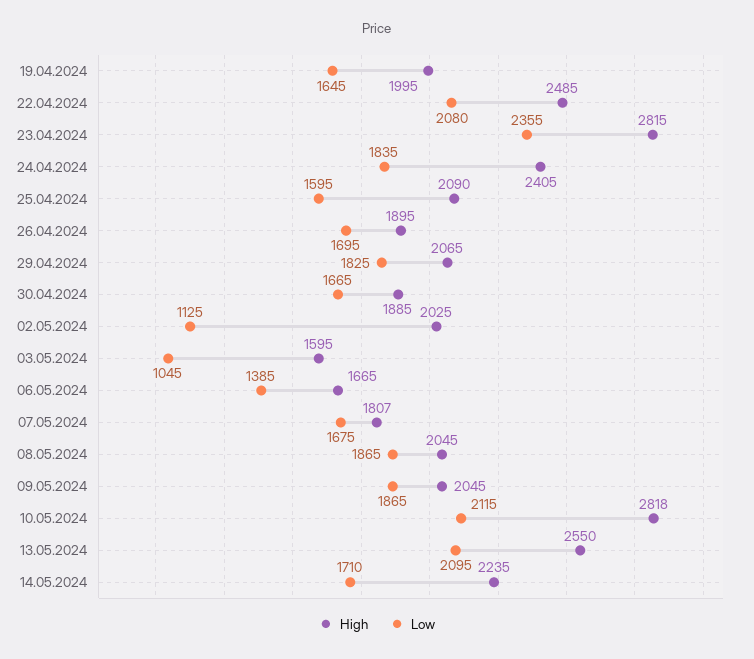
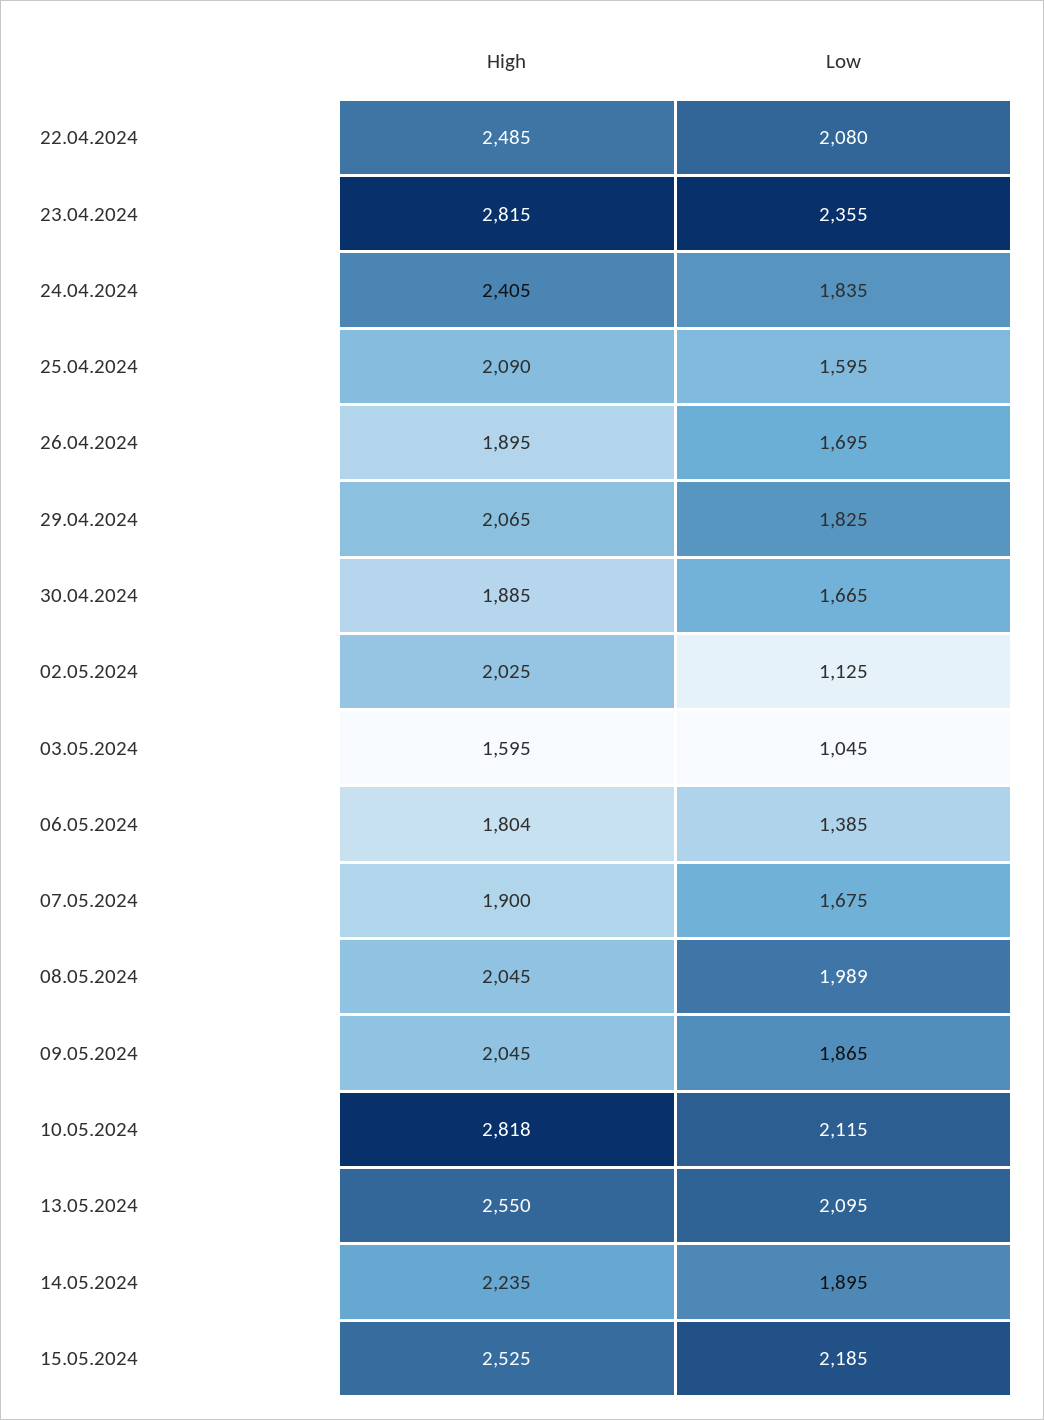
High, 19.04.2024: 1995 -> none
Low, 19.04.2024: 1645 -> none
High, 06.05.2024: 1665 -> 1804
High, 07.05.2024: 1807 -> 1900
Low, 08.05.2024: 1865 -> 1989
Low, 14.05.2024: 1710 -> 1895
High, 15.05.2024: none -> 2525
Low, 15.05.2024: none -> 2185

